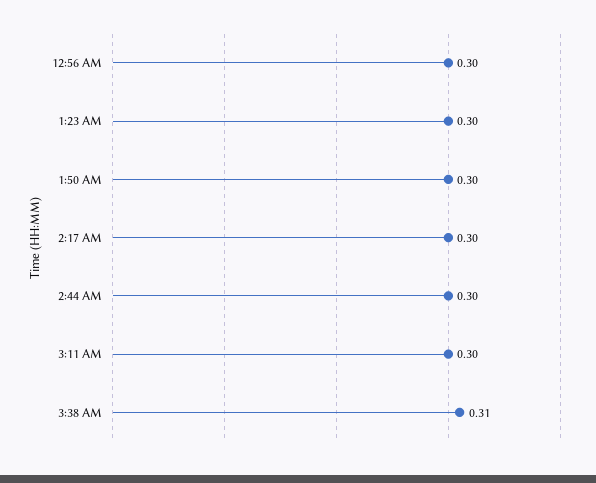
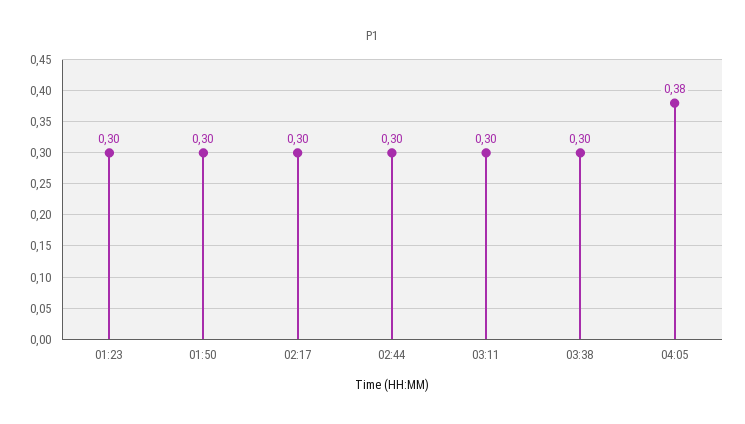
12:56 AM: 0.3 -> none
3:38 AM: 0.31 -> 0.3
04:05: none -> 0.38

